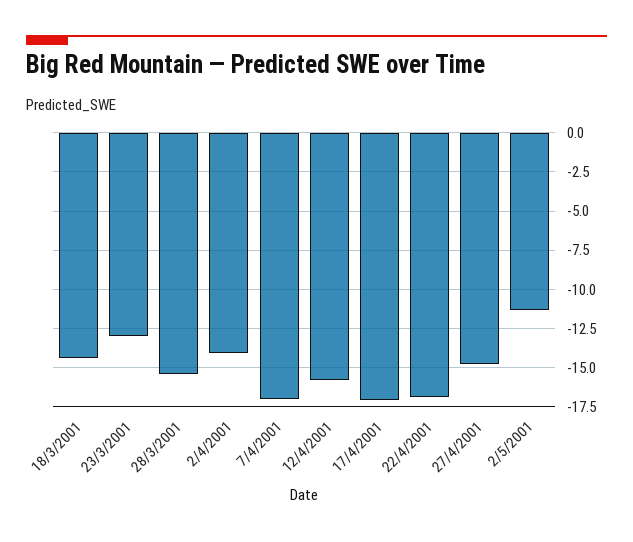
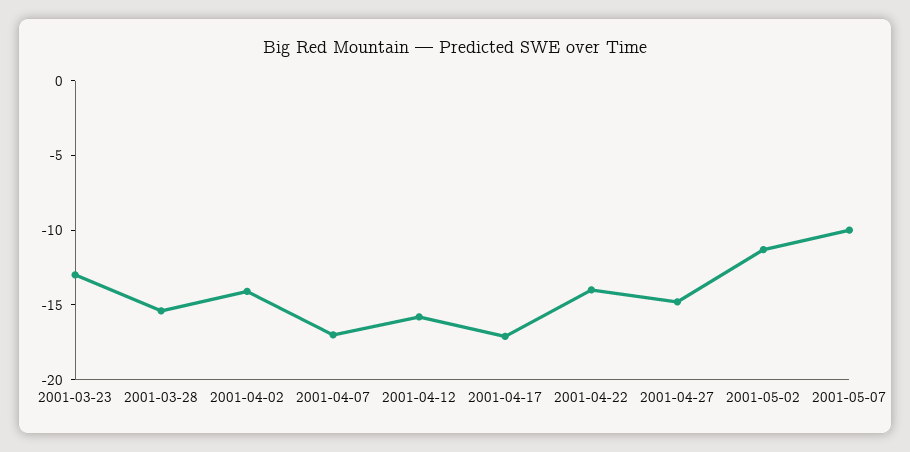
18/3/2001: -14.5 -> none
22/4/2001: -17 -> -14
2001-05-07: none -> -10

